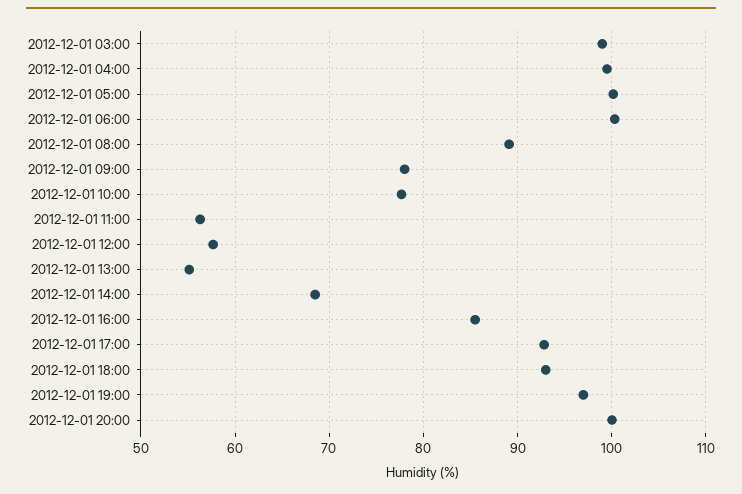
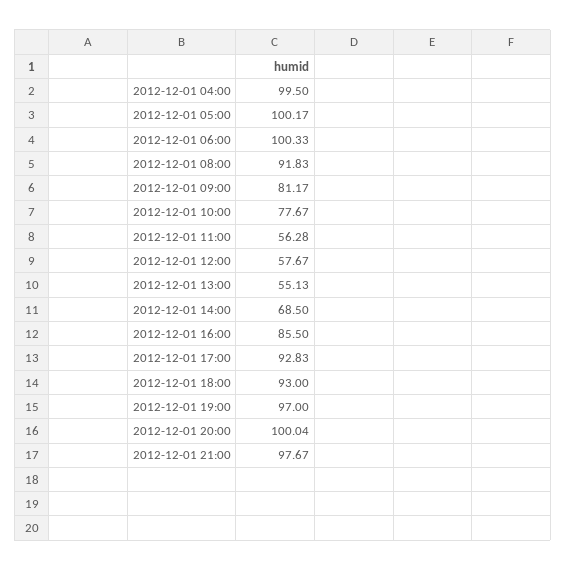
2012-12-01 03:00: 99 -> none
2012-12-01 08:00: 89 -> 91.83
2012-12-01 09:00: 78 -> 81.17
2012-12-01 21:00: none -> 97.67

